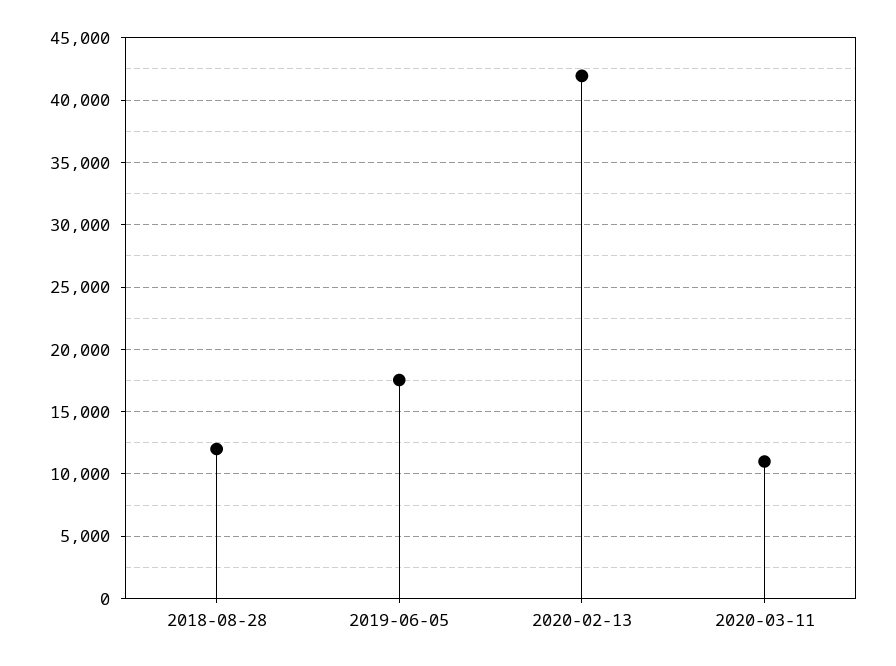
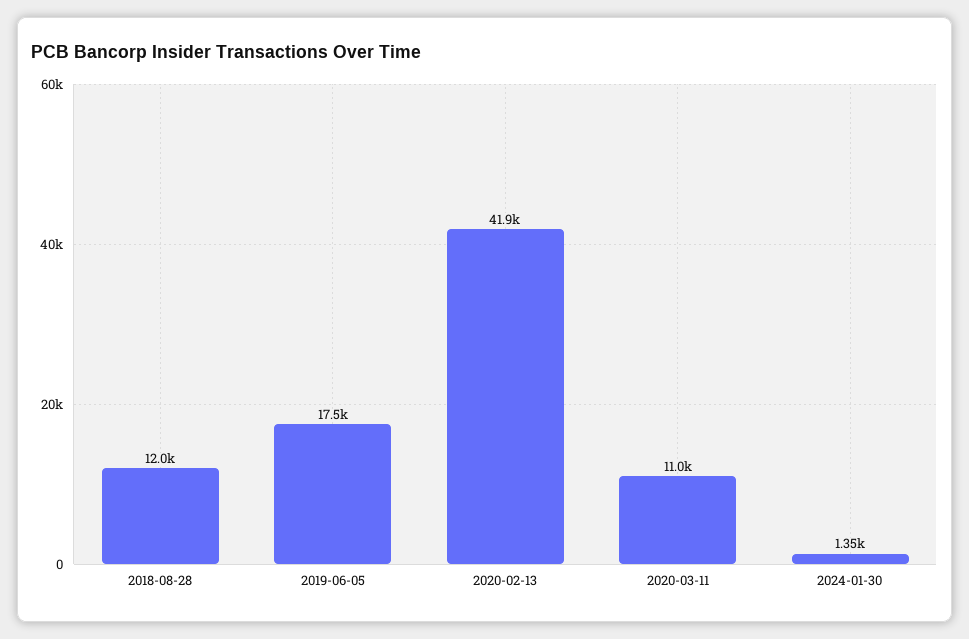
2024-01-30: none -> 1350

